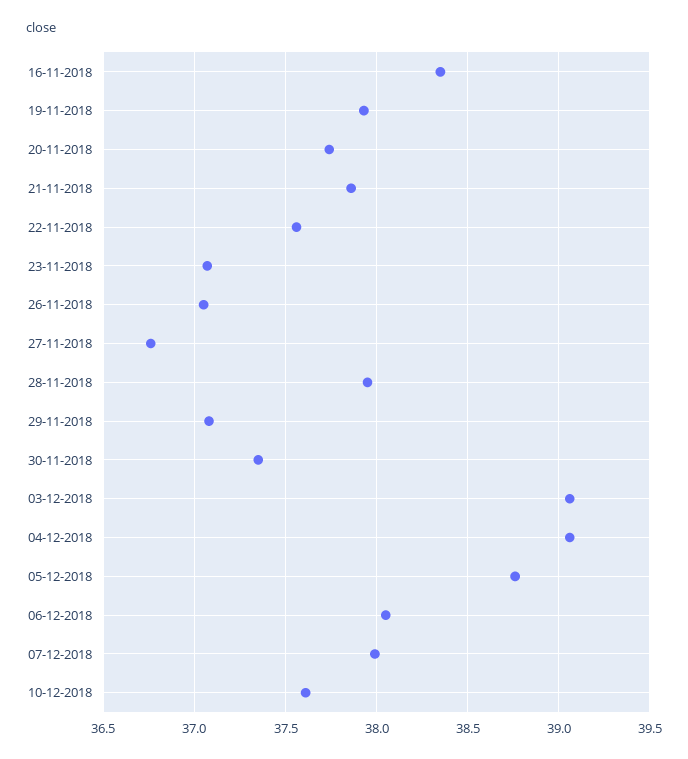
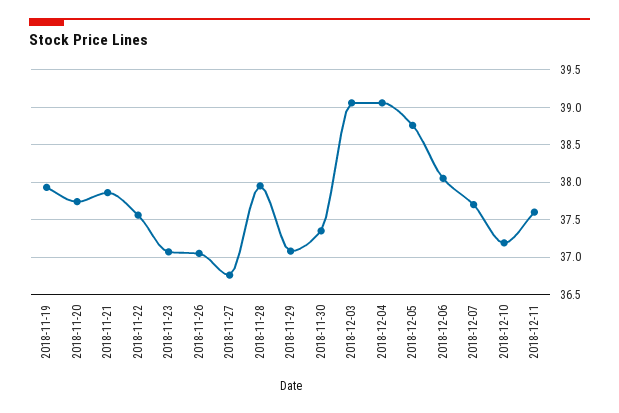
16-11-2018: 38.35 -> none
07-12-2018: 38 -> 37.7
10-12-2018: 37.6 -> 37.2
2018-12-11: none -> 37.6

